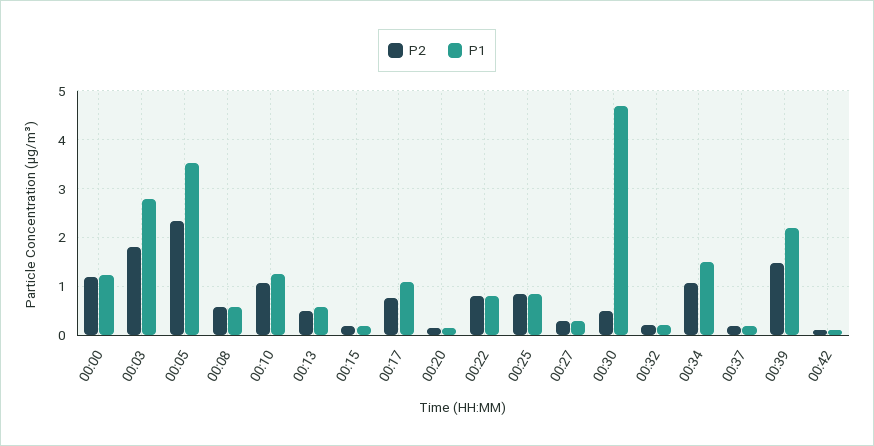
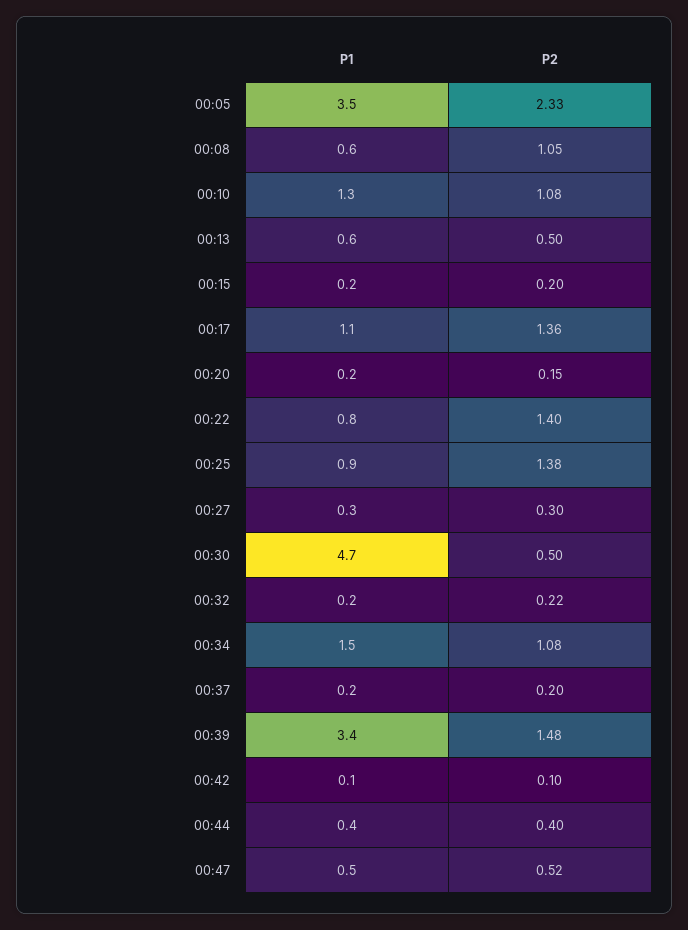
P2, 00:00: 1.2 -> none
P1, 00:00: 1.2 -> none
P2, 00:03: 1.8 -> none
P1, 00:03: 2.8 -> none
P2, 00:08: 0.6 -> 1.05
P2, 00:17: 0.8 -> 1.36
P2, 00:22: 0.8 -> 1.4
P2, 00:25: 0.8 -> 1.38
P1, 00:39: 2.2 -> 3.4
P1, 00:44: none -> 0.4
P2, 00:44: none -> 0.4
P1, 00:47: none -> 0.5
P2, 00:47: none -> 0.52

